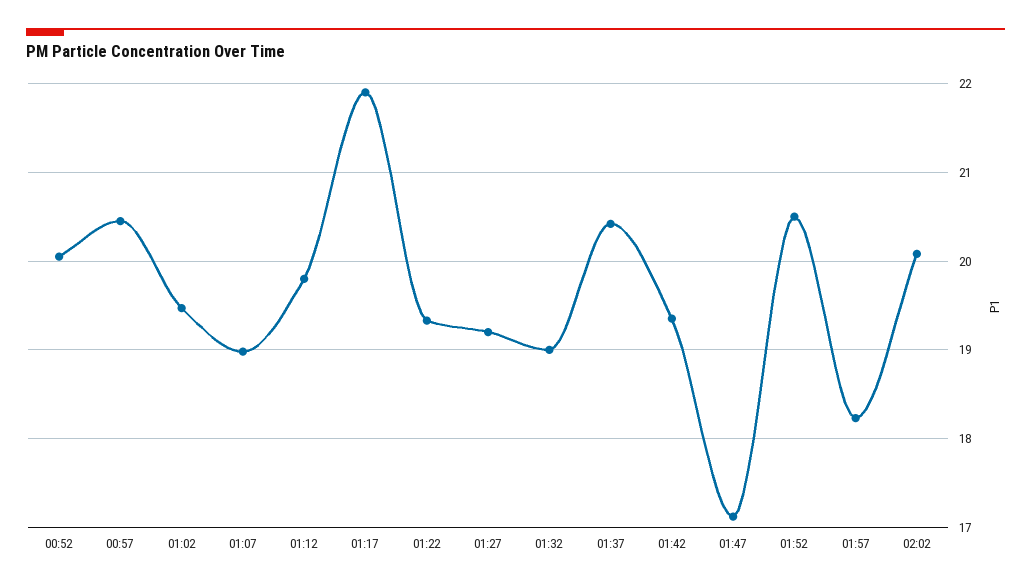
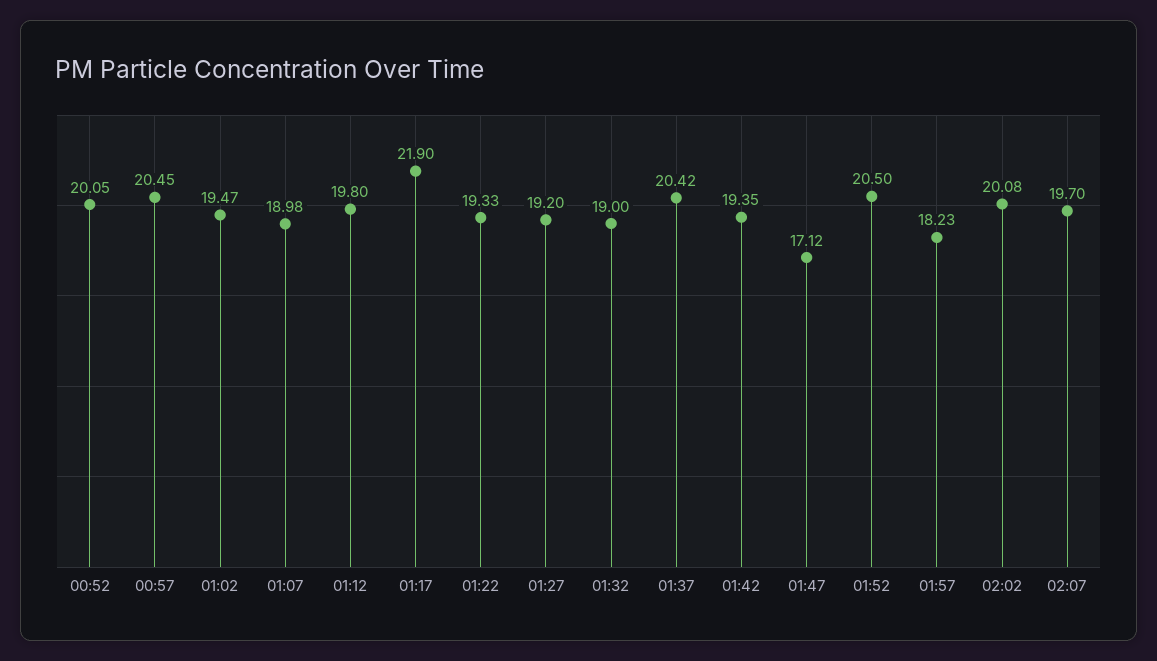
02:07: none -> 19.7

